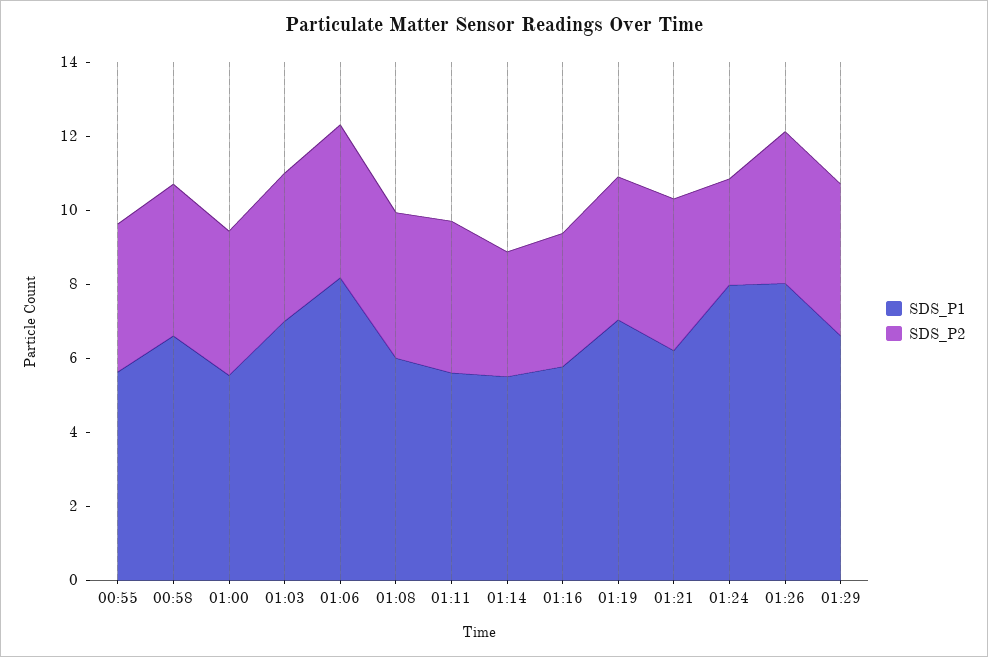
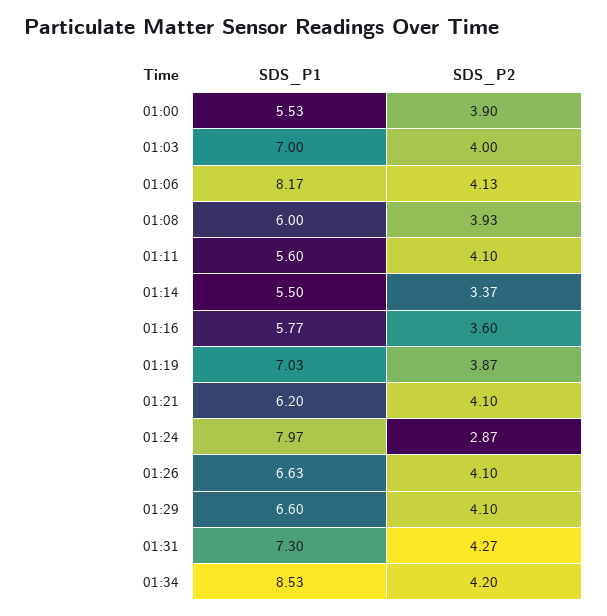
SDS_P1, 00:55: 5.5 -> none
SDS_P2, 00:55: 4 -> none
SDS_P1, 00:58: 6.5 -> none
SDS_P2, 00:58: 4 -> none
SDS_P1, 01:26: 8 -> 6.63
SDS_P1, 01:31: none -> 7.3
SDS_P2, 01:31: none -> 4.27
SDS_P1, 01:34: none -> 8.53
SDS_P2, 01:34: none -> 4.2

